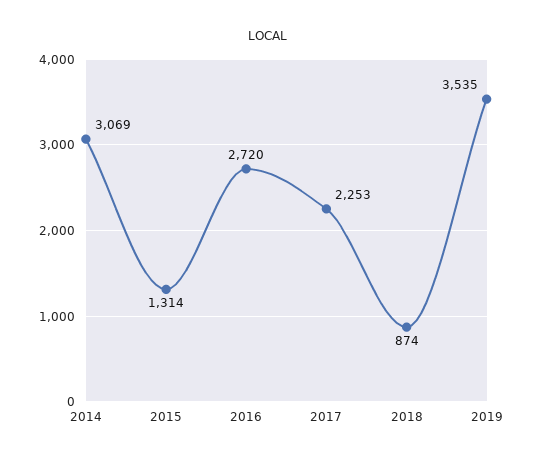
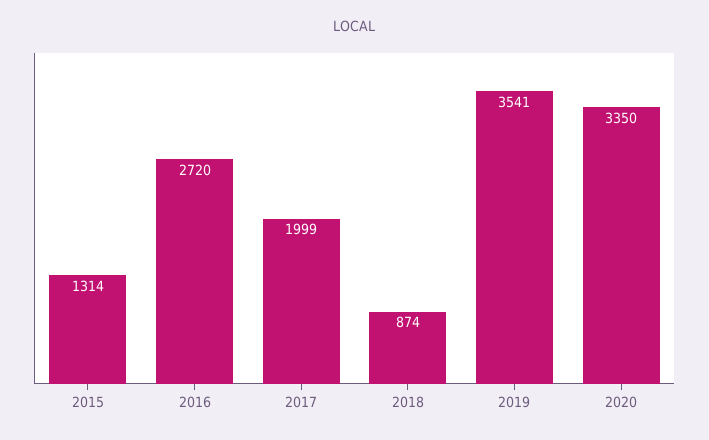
2014: 3069 -> none
2017: 2253 -> 1999
2019: 3535 -> 3541
2020: none -> 3350

